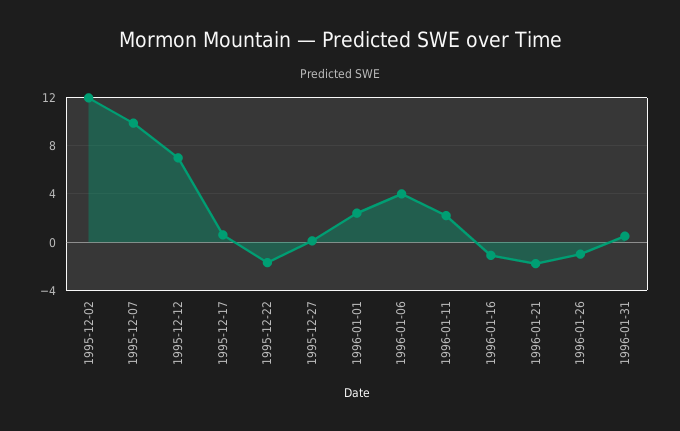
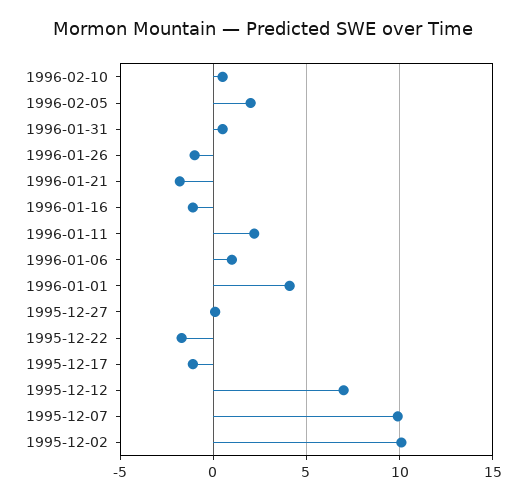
1995-12-02: 12 -> 10
1995-12-17: 0.5 -> -1
1996-01-01: 2.5 -> 4
1996-01-06: 4 -> 1
1996-02-10: none -> 0.5
1996-02-05: none -> 2

